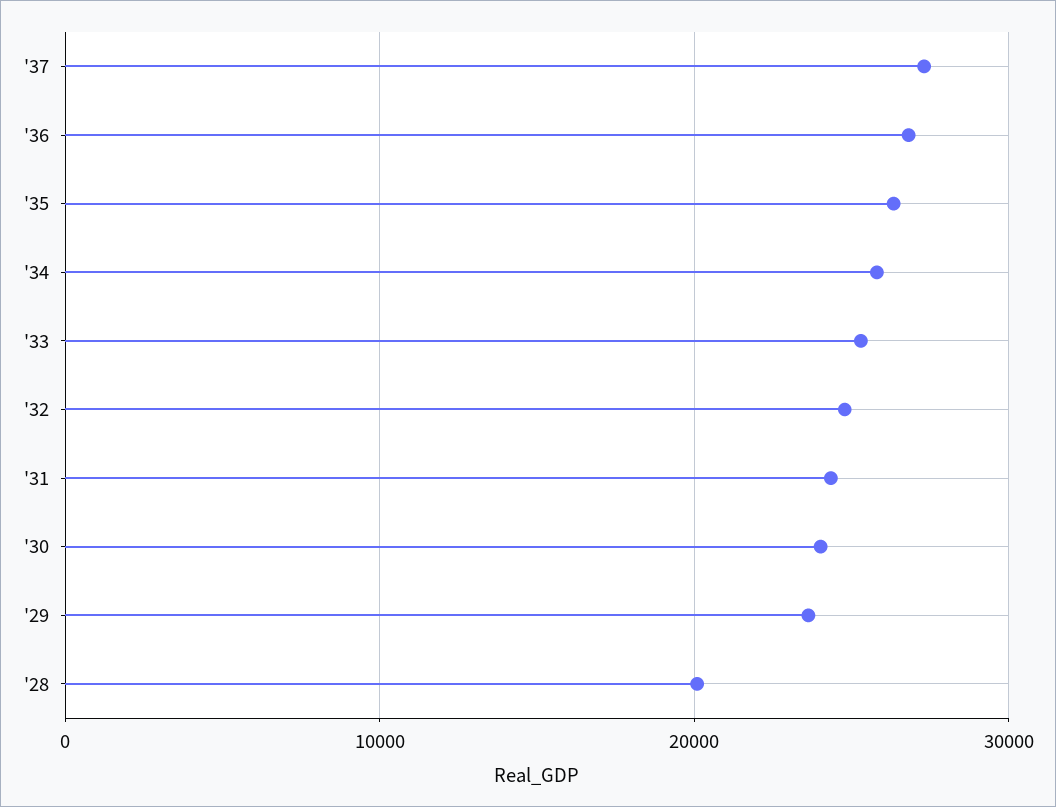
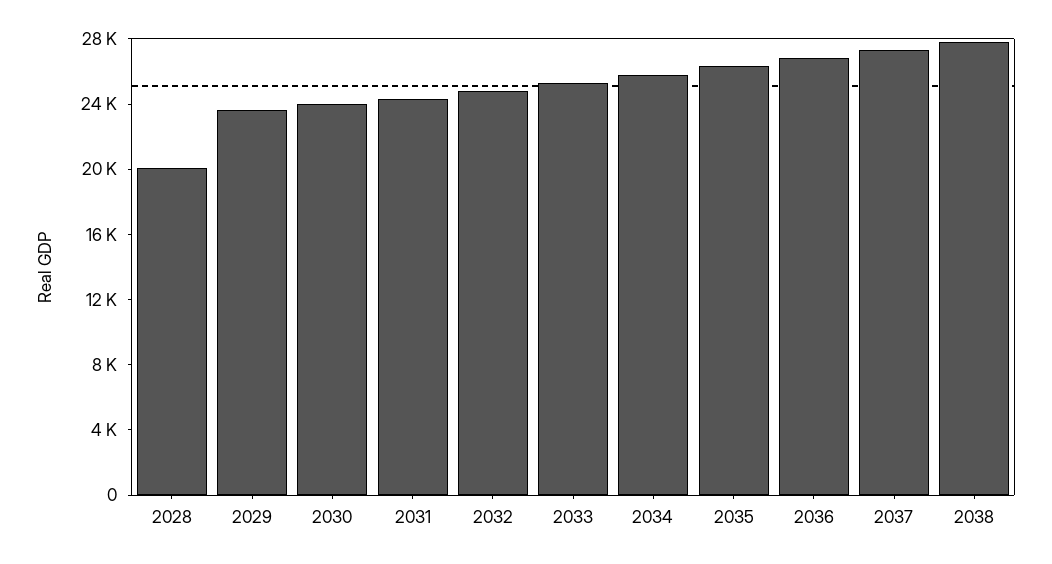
2038: none -> 28000

